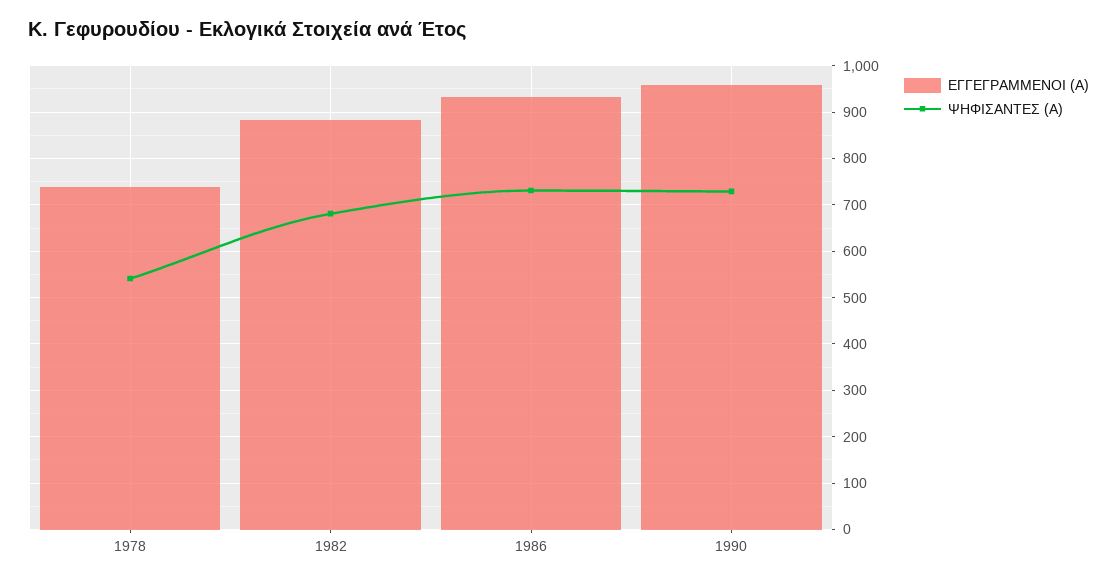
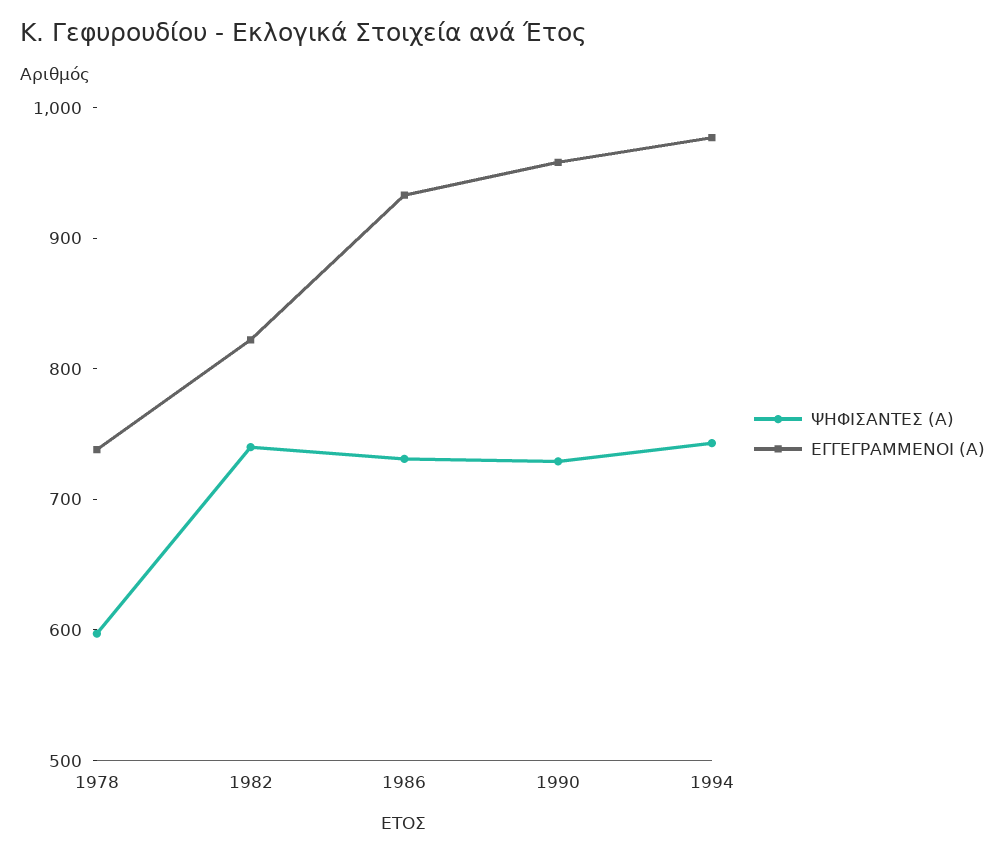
ΨΗΦΙΣΑΝΤΕΣ (Α), 1978: 540 -> 600
ΕΓΓΕΓΡΑΜΜΕΝΟΙ (Α), 1982: 880 -> 820
ΨΗΦΙΣΑΝΤΕΣ (Α), 1982: 680 -> 740
ΨΗΦΙΣΑΝΤΕΣ (Α), 1994: none -> 740
ΕΓΓΕΓΡΑΜΜΕΝΟΙ (Α), 1994: none -> 980

